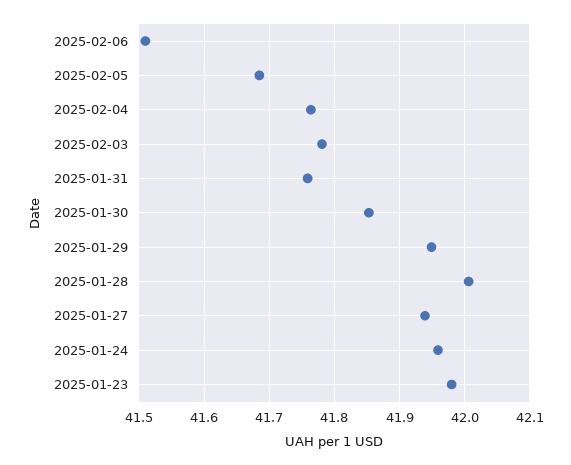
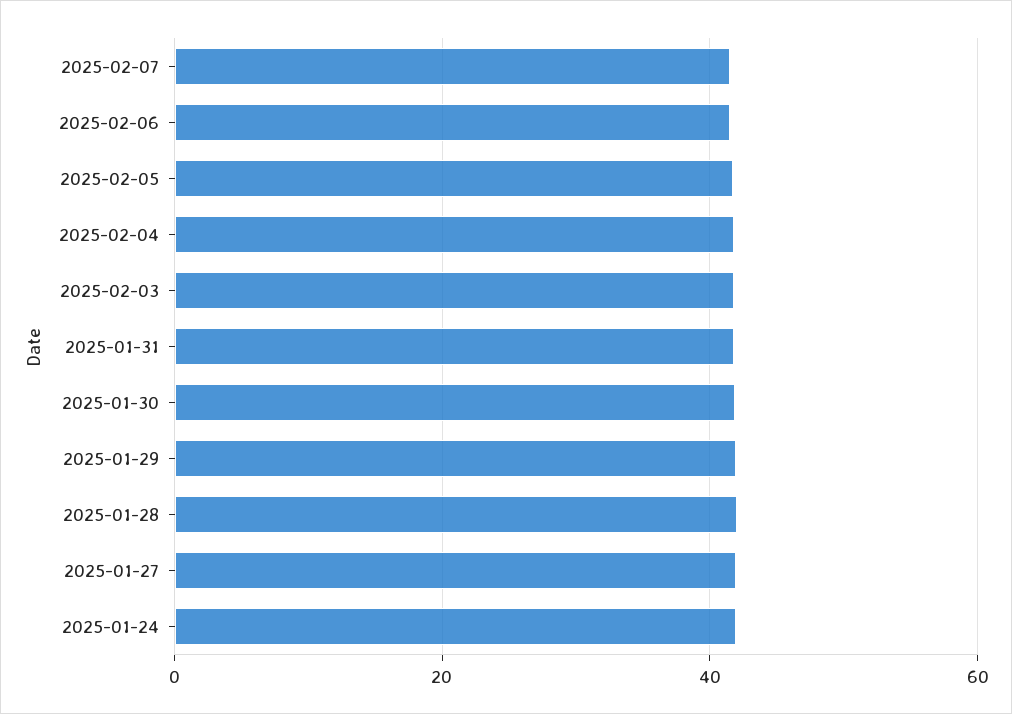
2025-01-23: 41.98 -> none
2025-02-07: none -> 42

